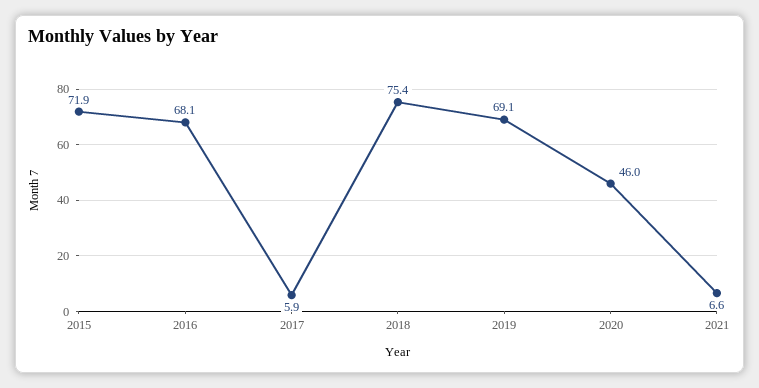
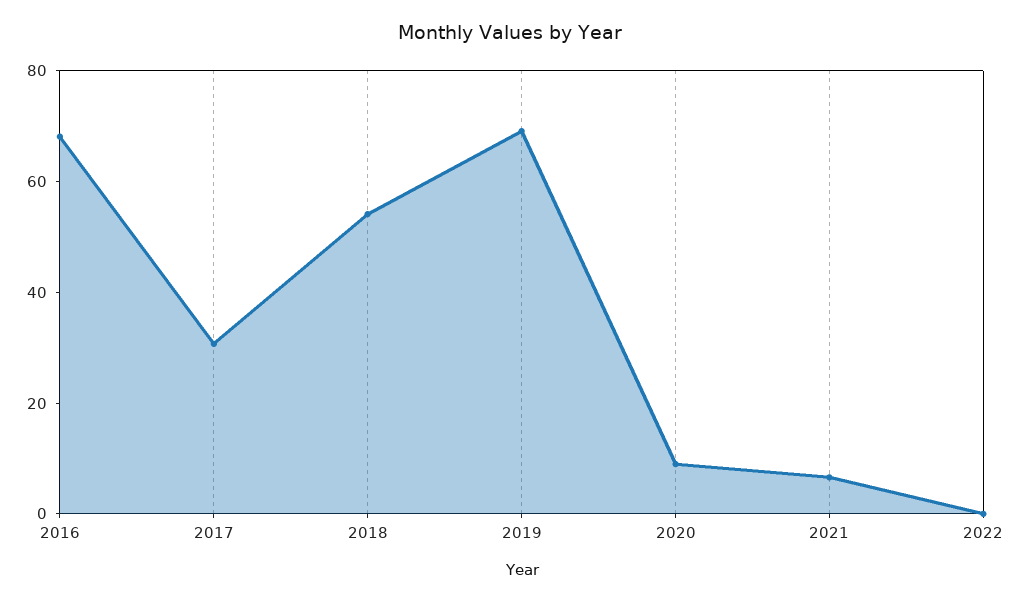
2015: 71.9 -> none
2017: 5.9 -> 30
2018: 75.4 -> 55
2020: 46 -> 10
2022: none -> 0

